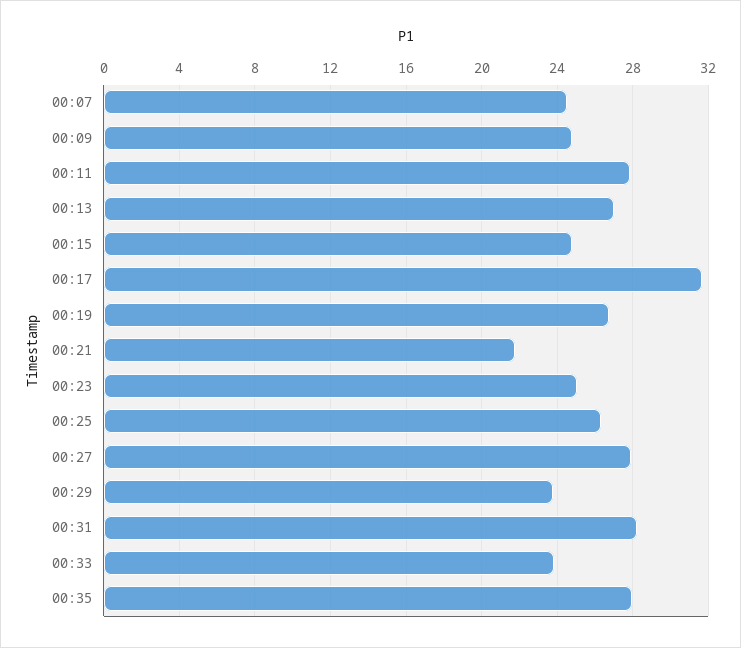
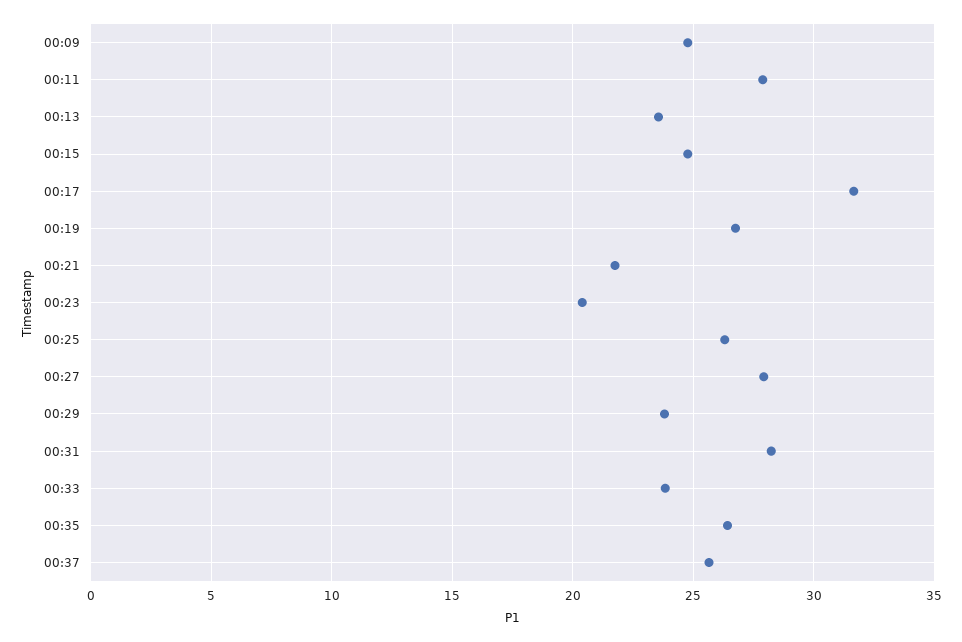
00:07: 24.5 -> none
00:13: 27 -> 23.5
00:23: 25 -> 20.5
00:35: 28 -> 26.5
00:37: none -> 25.5

